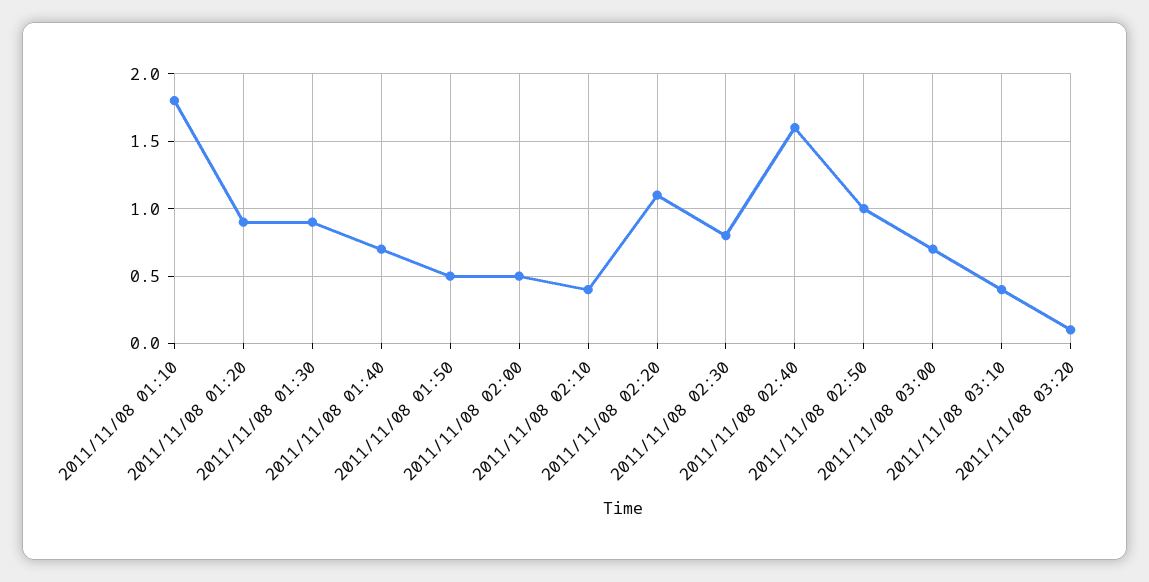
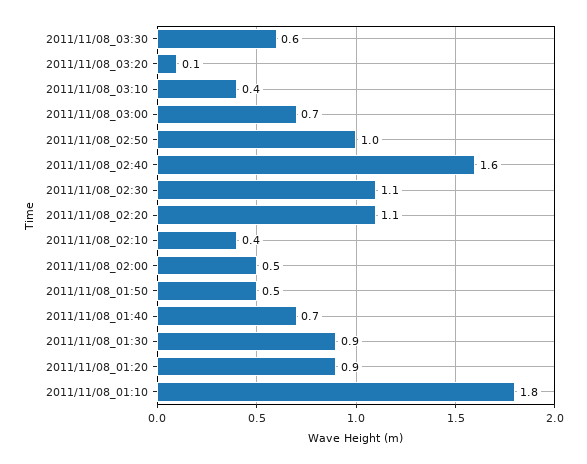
2011/11/08 02:30: 0.8 -> 1.1
2011/11/08_03:30: none -> 0.6

